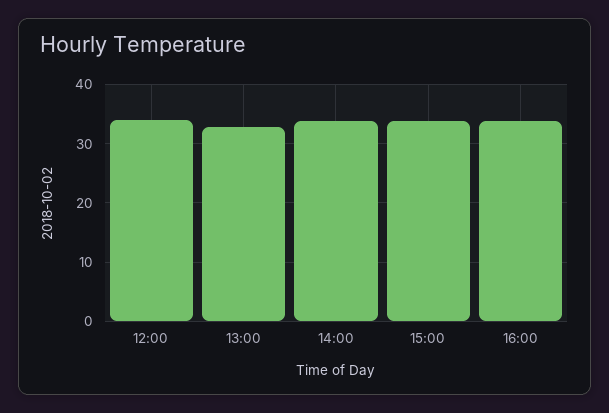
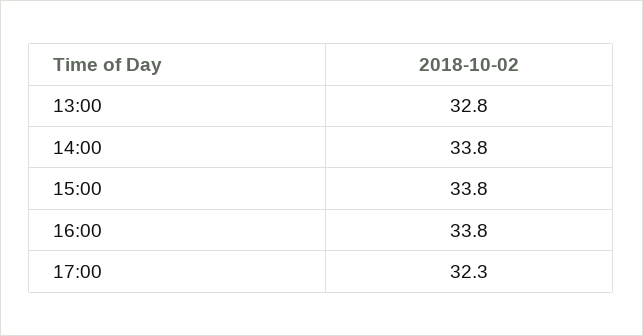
12:00: 34 -> none
17:00: none -> 32.3

